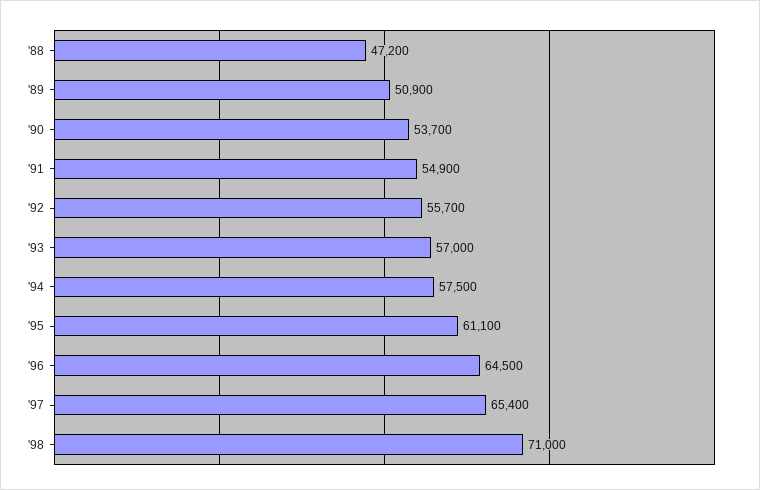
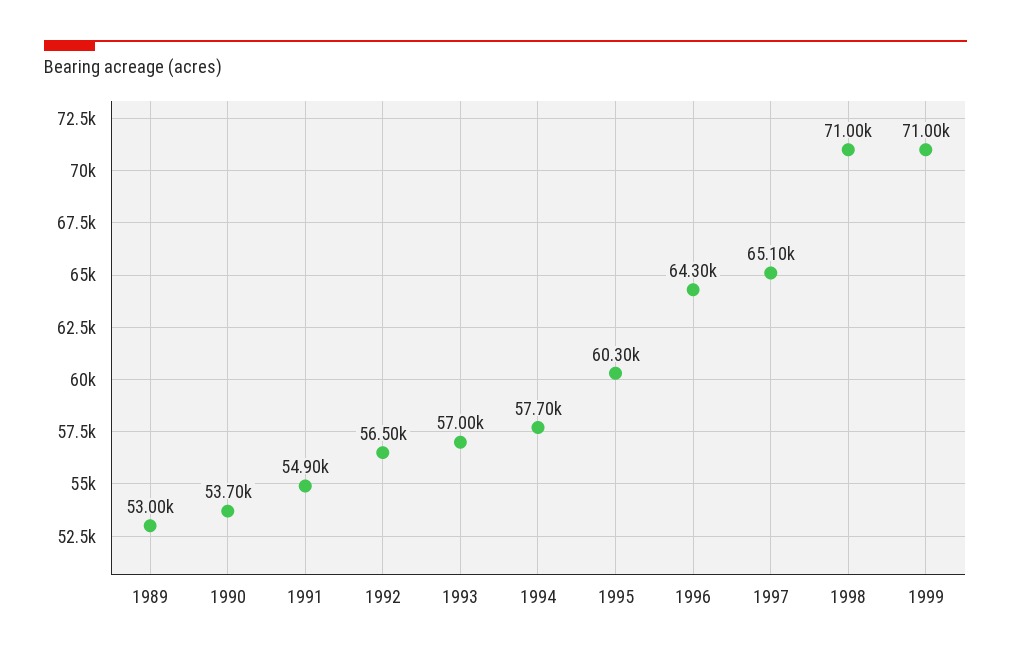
'88: 47200 -> none
'89: 50900 -> 53000
'92: 55700 -> 56500
'94: 57500 -> 57700
'95: 61100 -> 60300
'96: 64500 -> 64300
'97: 65400 -> 65100
1999: none -> 71000

